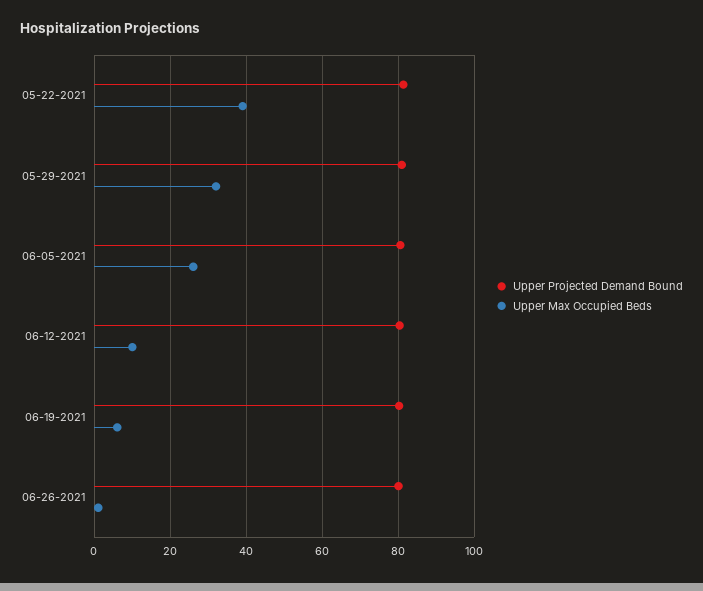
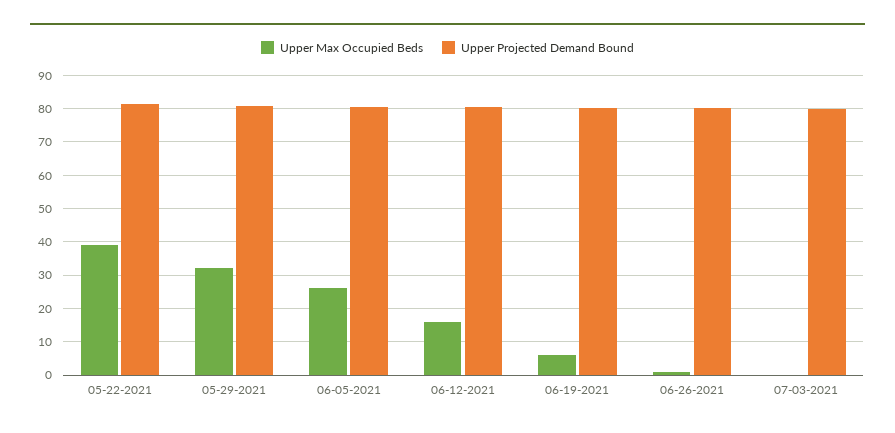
Upper Max Occupied Beds, 06-12-2021: 10 -> 16
Upper Max Occupied Beds, 07-03-2021: none -> 0
Upper Projected Demand Bound, 07-03-2021: none -> 80

